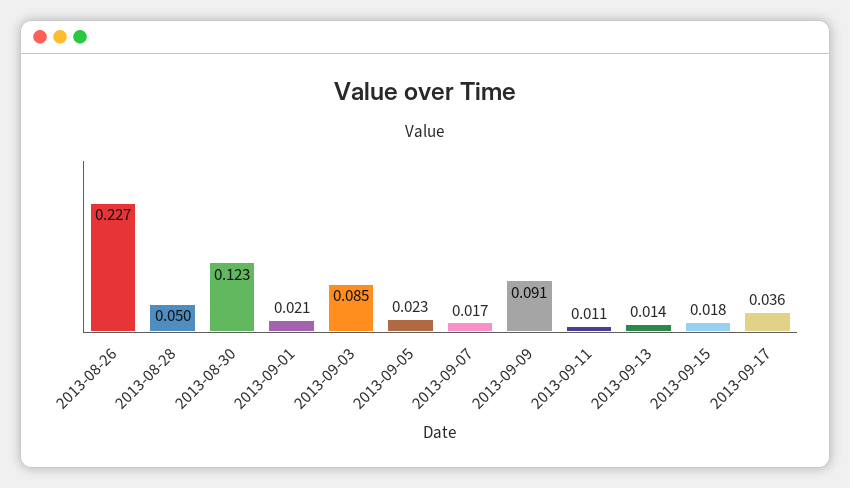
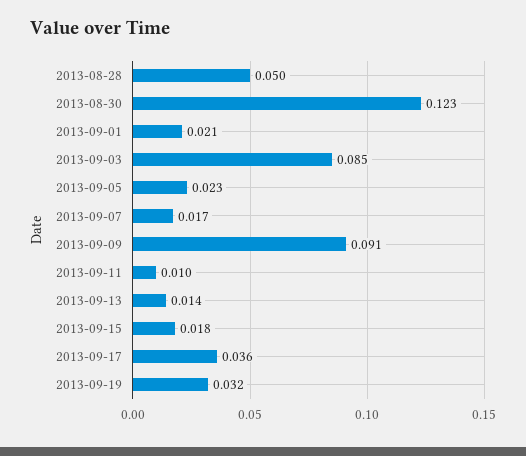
2013-08-26: 0.227 -> none
2013-09-11: 0.011 -> 0.01
2013-09-19: none -> 0.032

